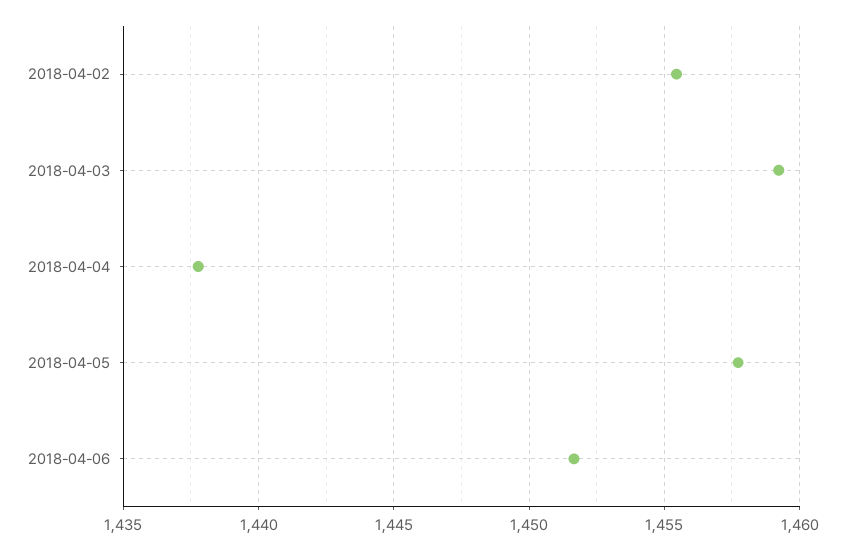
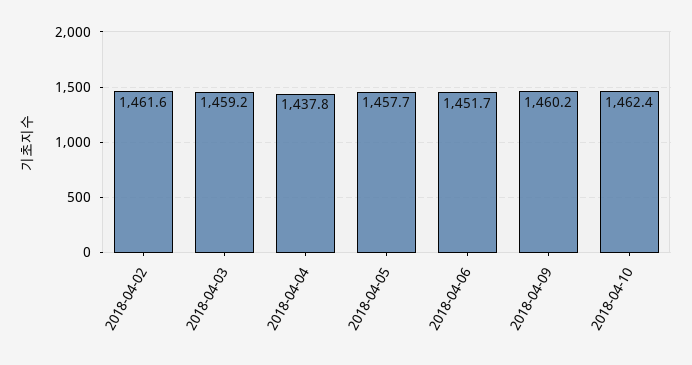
2018-04-02: 1455.5 -> 1461.6
2018-04-09: none -> 1460.2
2018-04-10: none -> 1462.4

